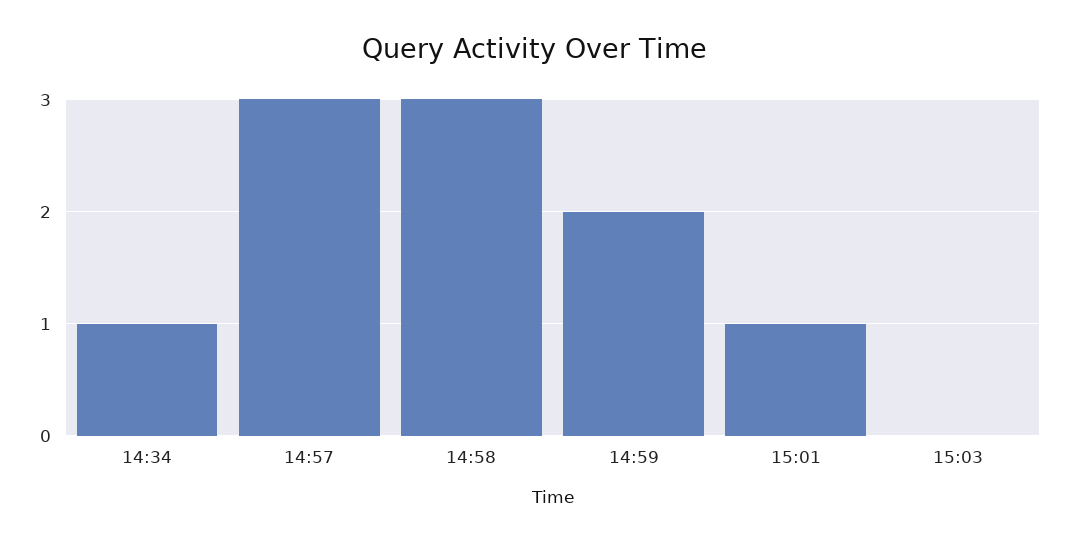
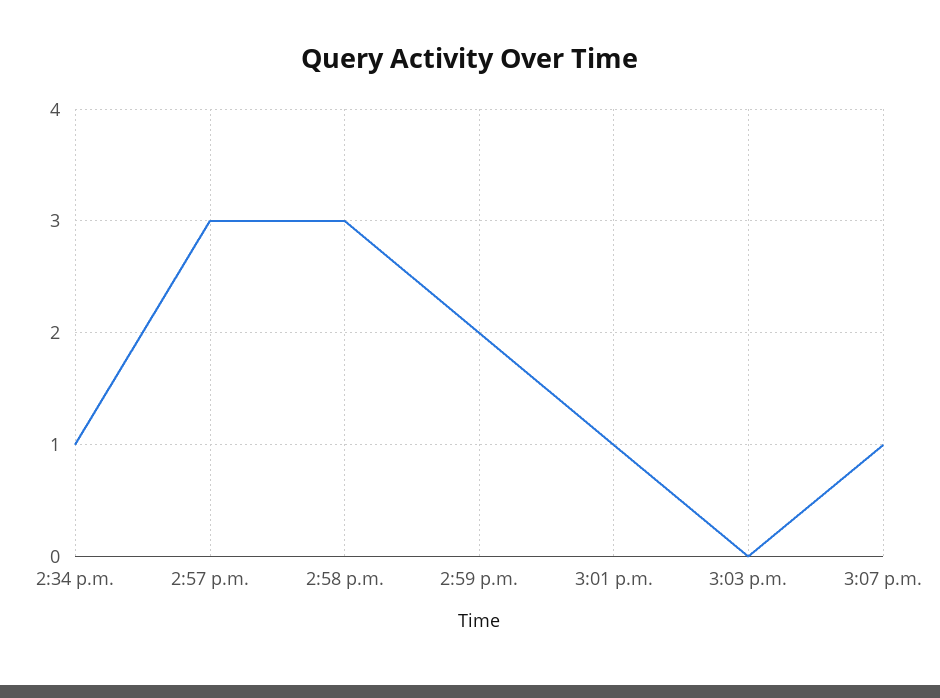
3:07 p.m.: none -> 1

